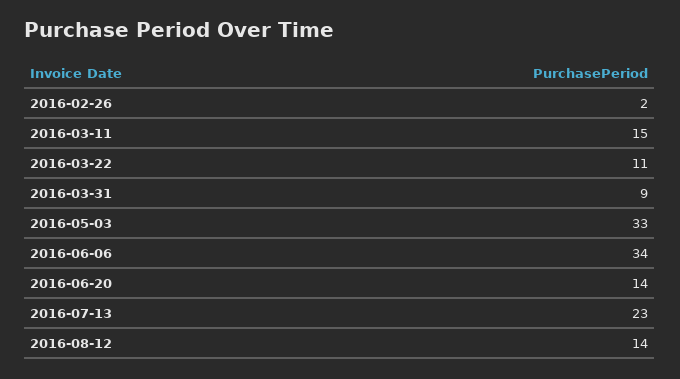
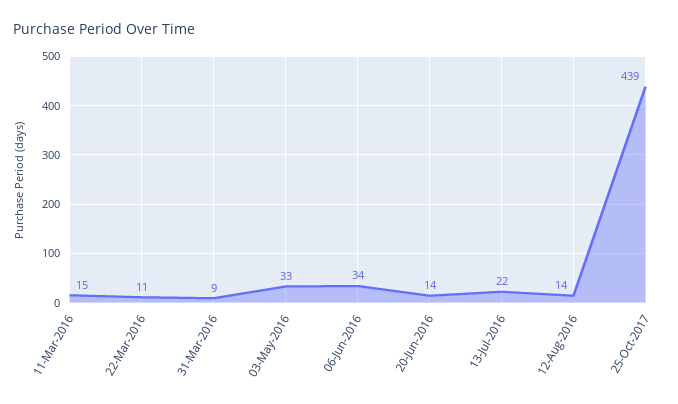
2016-02-26: 2 -> none
2016-07-13: 23 -> 22
25-Oct-2017: none -> 439

